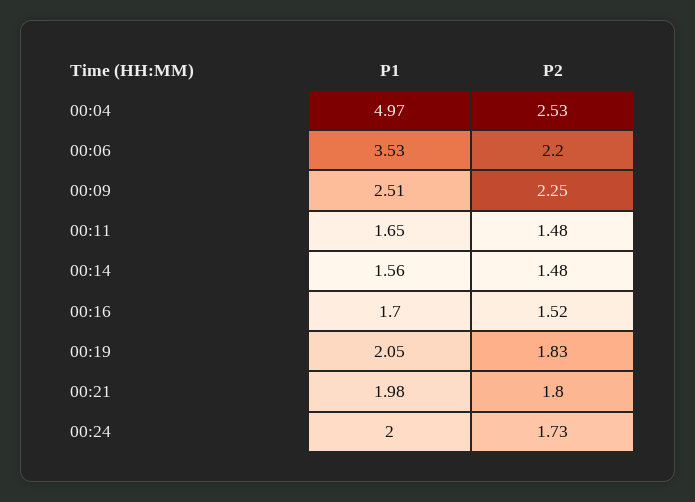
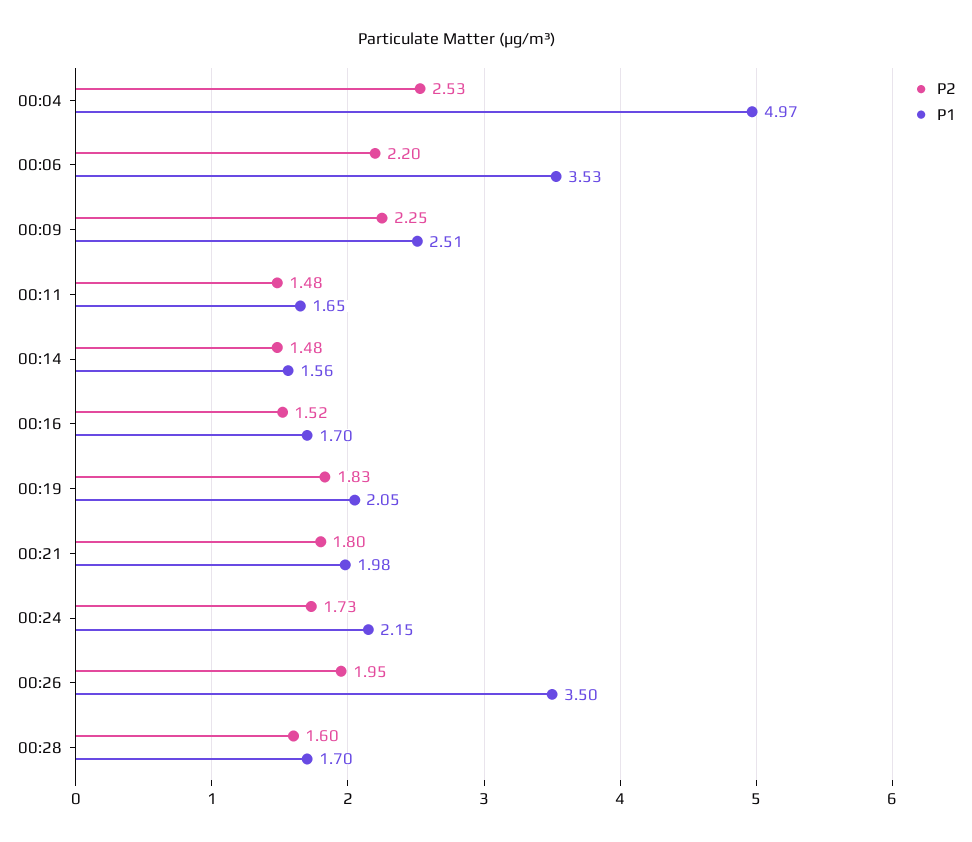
P1, 00:24: 2 -> 2.15
P2, 00:26: none -> 1.95
P1, 00:26: none -> 3.5
P2, 00:28: none -> 1.6
P1, 00:28: none -> 1.7

